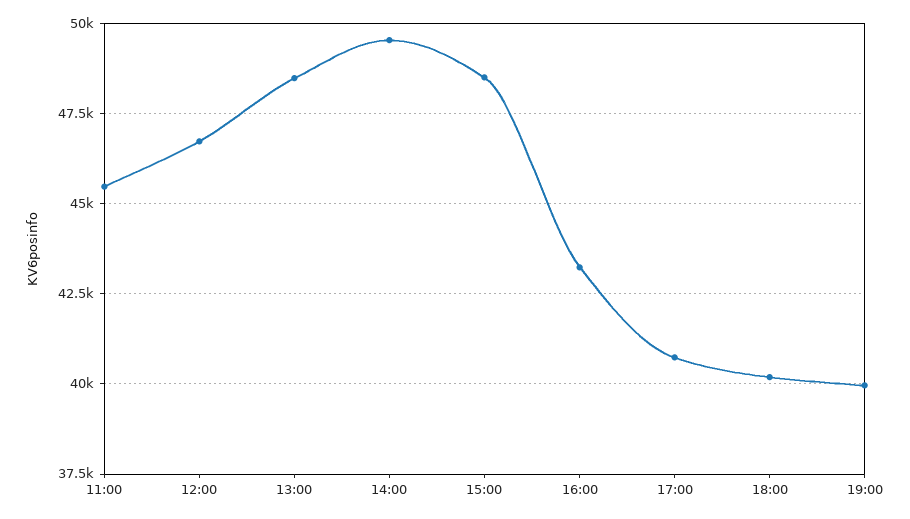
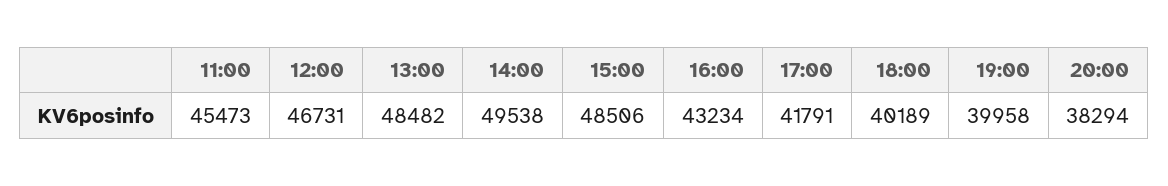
17:00: 40750 -> 41791
20:00: none -> 38294

